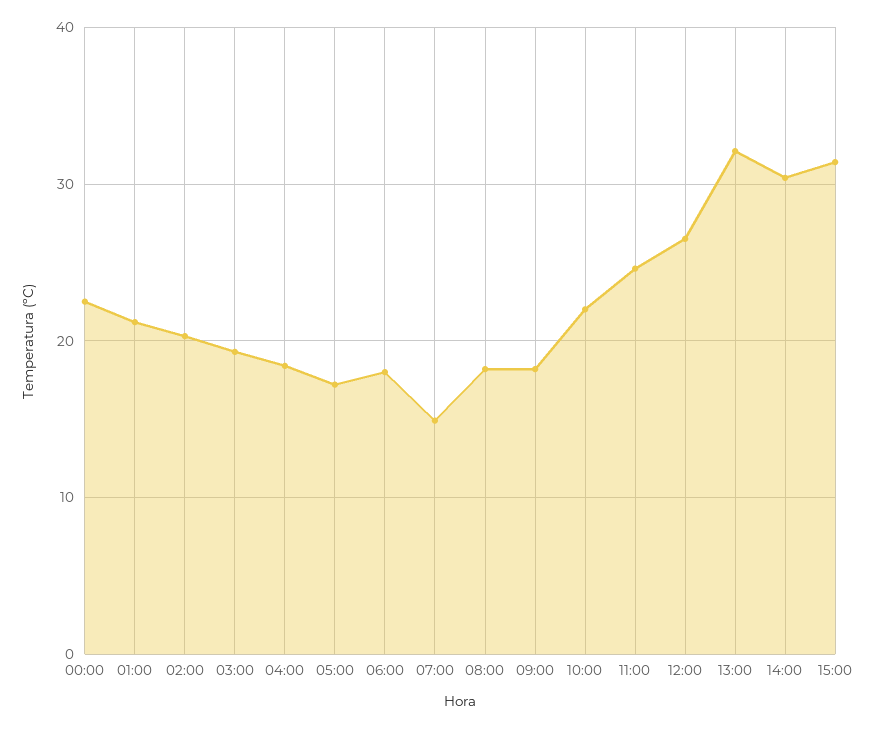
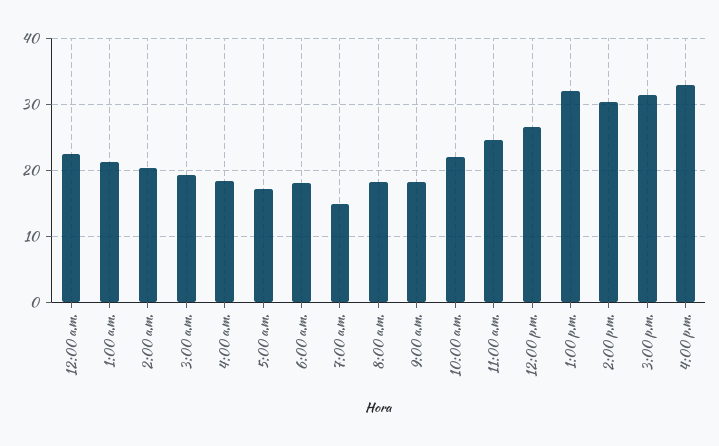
4:00 p.m.: none -> 33

